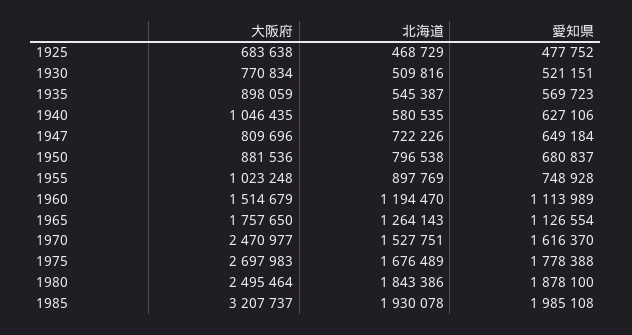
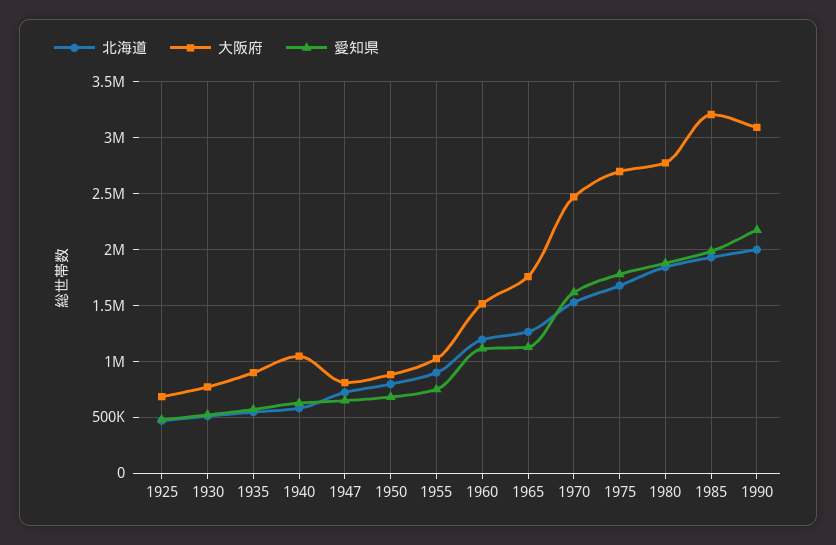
大阪府, 1980: 2495464 -> 2800000
北海道, 1990: none -> 2000000
大阪府, 1990: none -> 3100000
愛知県, 1990: none -> 2200000

